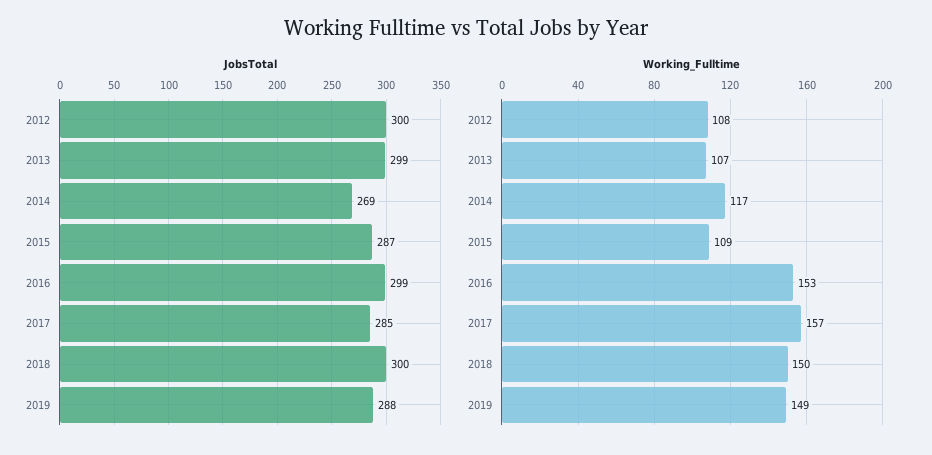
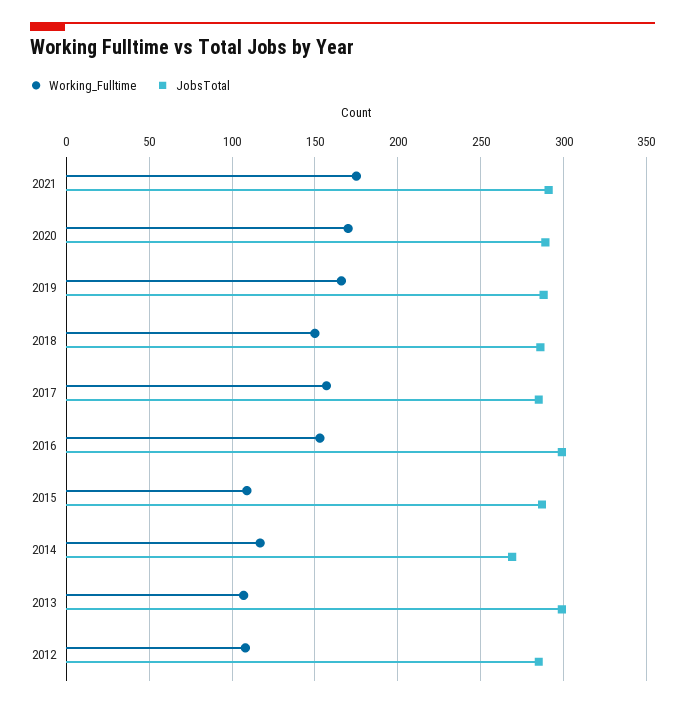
JobsTotal, 2012: 300 -> 285
JobsTotal, 2018: 300 -> 285
Working_Fulltime, 2019: 149 -> 165
Working_Fulltime, 2021: none -> 175
JobsTotal, 2021: none -> 290
Working_Fulltime, 2020: none -> 170
JobsTotal, 2020: none -> 290

